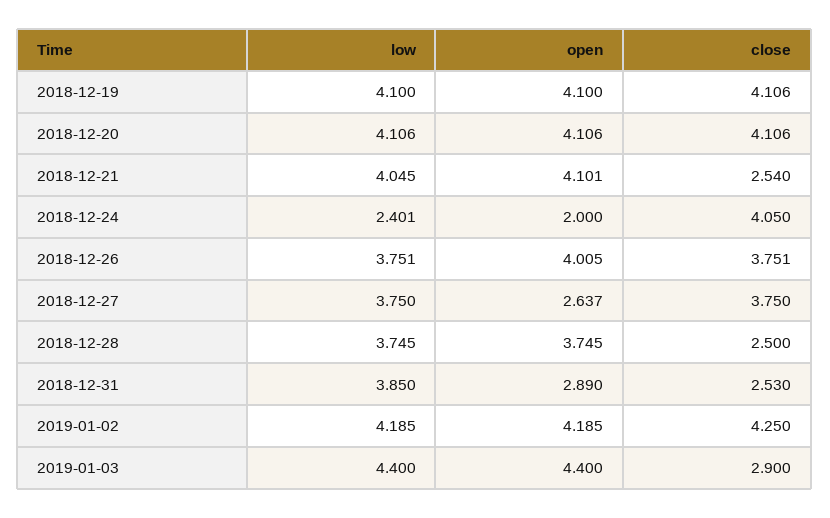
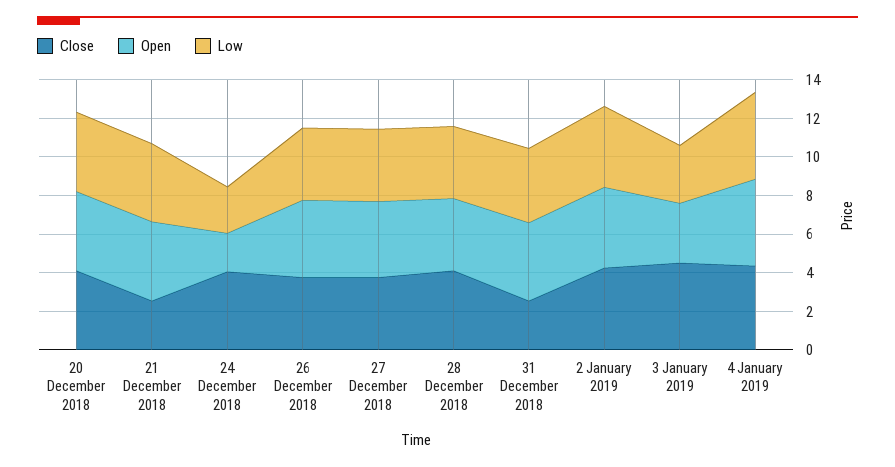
low, 2018-12-19: 4.1 -> none
open, 2018-12-19: 4.1 -> none
close, 2018-12-19: 4.106 -> none
open, 2018-12-27: 2.637 -> 4
close, 2018-12-28: 2.5 -> 4
open, 2018-12-31: 2.89 -> 4
low, 2019-01-03: 4.4 -> 3
open, 2019-01-03: 4.4 -> 3
close, 2019-01-03: 2.9 -> 4.5
close, 4 January 2019: none -> 4.5
open, 4 January 2019: none -> 4.5
low, 4 January 2019: none -> 4.5

